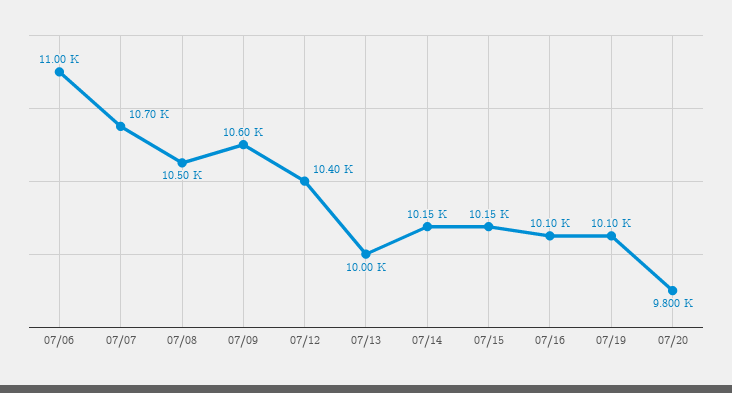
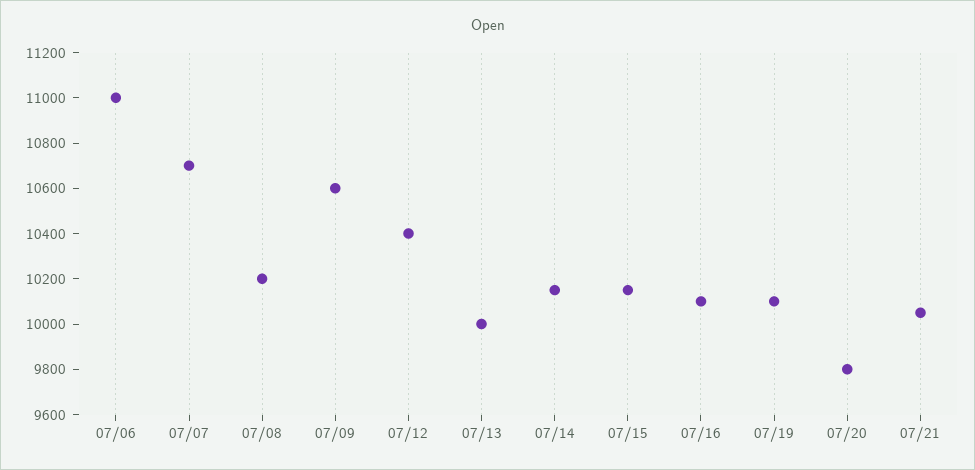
07/08: 10500 -> 10200
07/21: none -> 10050

